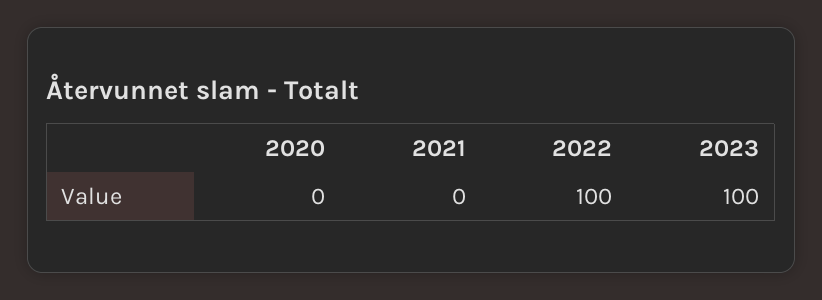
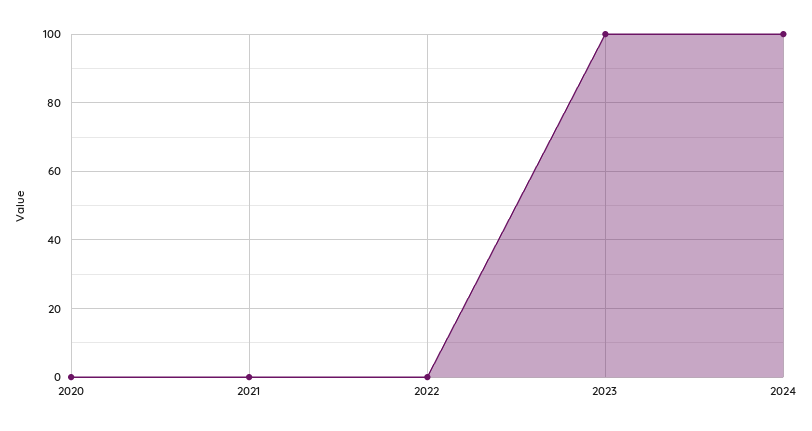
2022: 100 -> 0
2024: none -> 100

